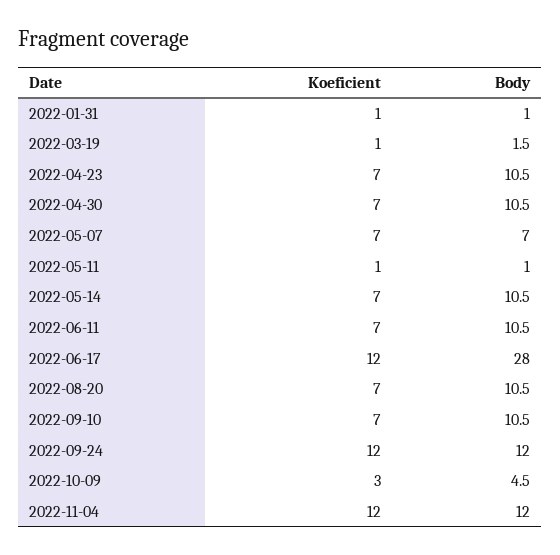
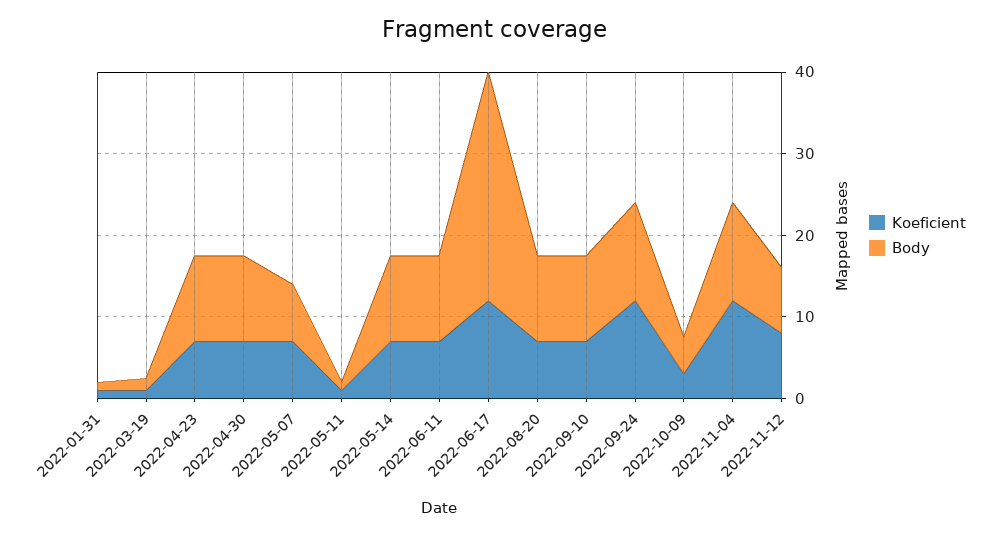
Koeficient, 2022-11-12: none -> 8
Body, 2022-11-12: none -> 8

